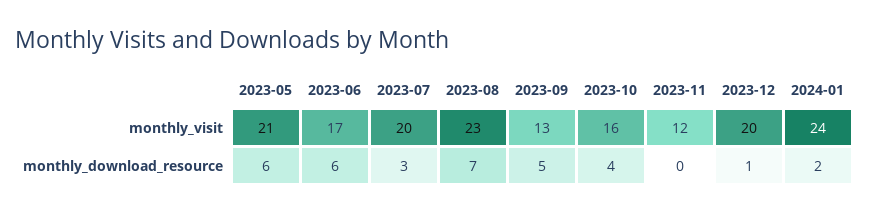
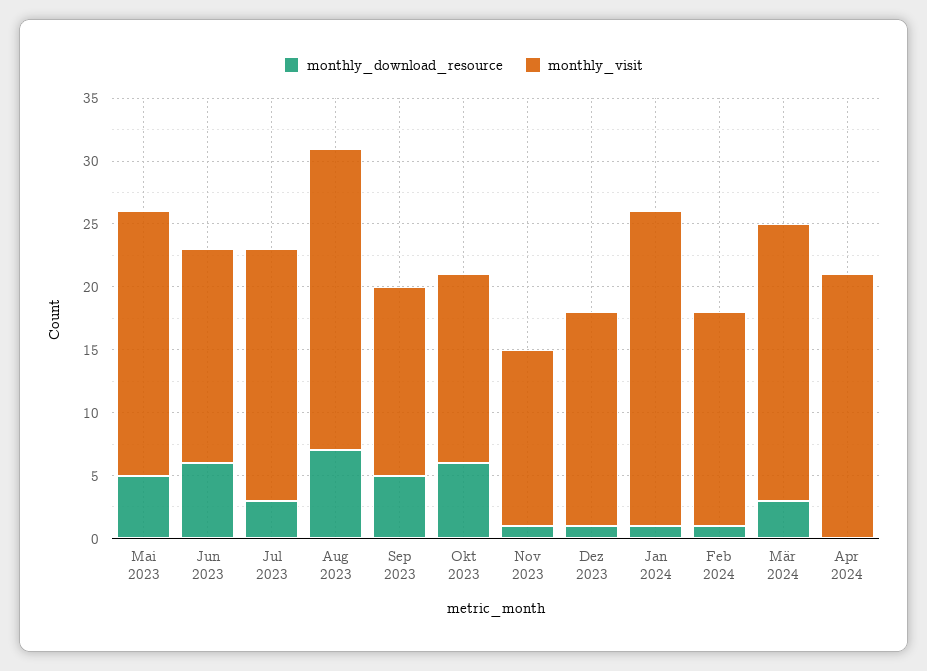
monthly_visit, 2023-08: 23 -> 24
monthly_visit, 2023-09: 13 -> 15
monthly_visit, 2023-10: 16 -> 15
monthly_visit, 2023-11: 12 -> 14
monthly_visit, 2023-12: 20 -> 17
monthly_visit, 2024-01: 24 -> 25
monthly_download_resource, 2023-05: 6 -> 5
monthly_download_resource, 2023-10: 4 -> 6
monthly_download_resource, 2023-11: 0 -> 1
monthly_download_resource, 2024-01: 2 -> 1
monthly_download_resource, Feb 2024: none -> 1
monthly_visit, Feb 2024: none -> 17
monthly_download_resource, Mär 2024: none -> 3
monthly_visit, Mär 2024: none -> 22
monthly_download_resource, Apr 2024: none -> 0
monthly_visit, Apr 2024: none -> 21

